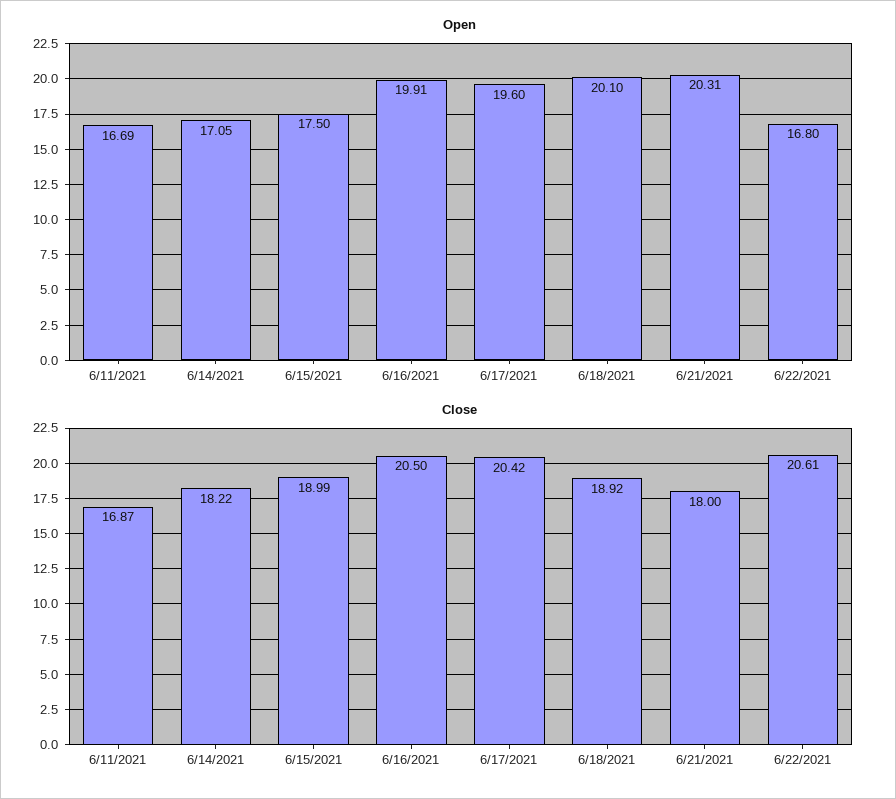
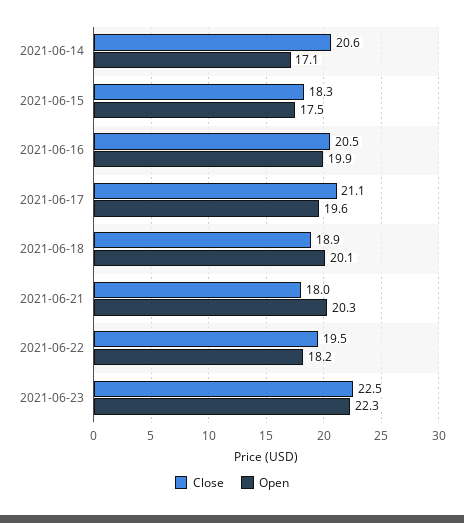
Open, 6/11/2021: 16.69 -> none
Open, 6/22/2021: 16.8 -> 18.2
Close, 6/11/2021: 16.87 -> none
Close, 6/14/2021: 18.22 -> 20.6
Close, 6/15/2021: 18.99 -> 18.3
Close, 6/17/2021: 20.42 -> 21.1
Close, 6/22/2021: 20.61 -> 19.5
Close, 2021-06-23: none -> 22.5
Open, 2021-06-23: none -> 22.3

